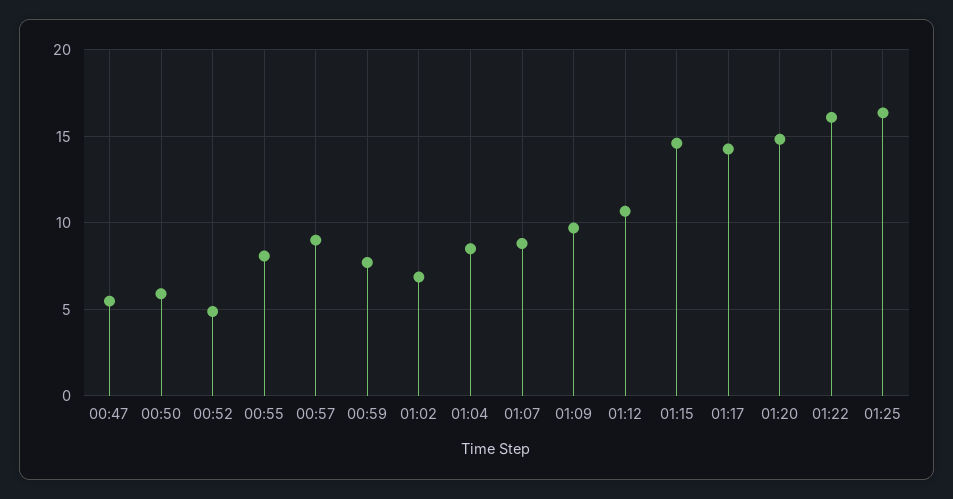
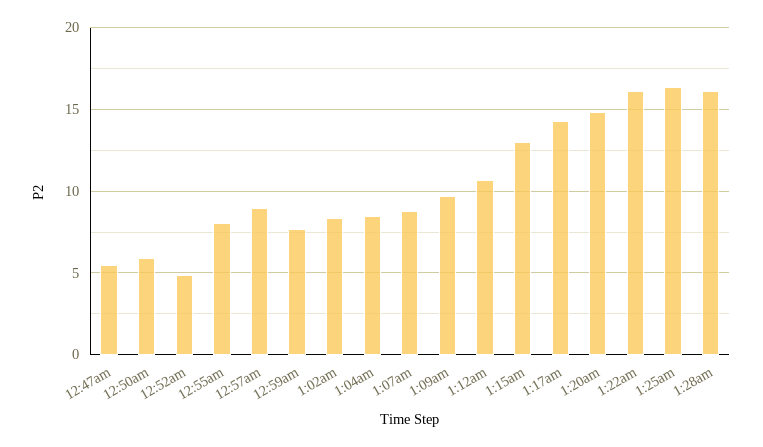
01:02: 7 -> 8.5
01:15: 14.5 -> 13
1:28am: none -> 16

